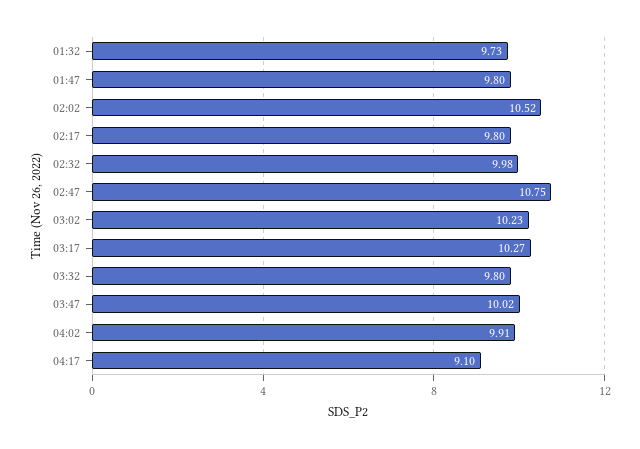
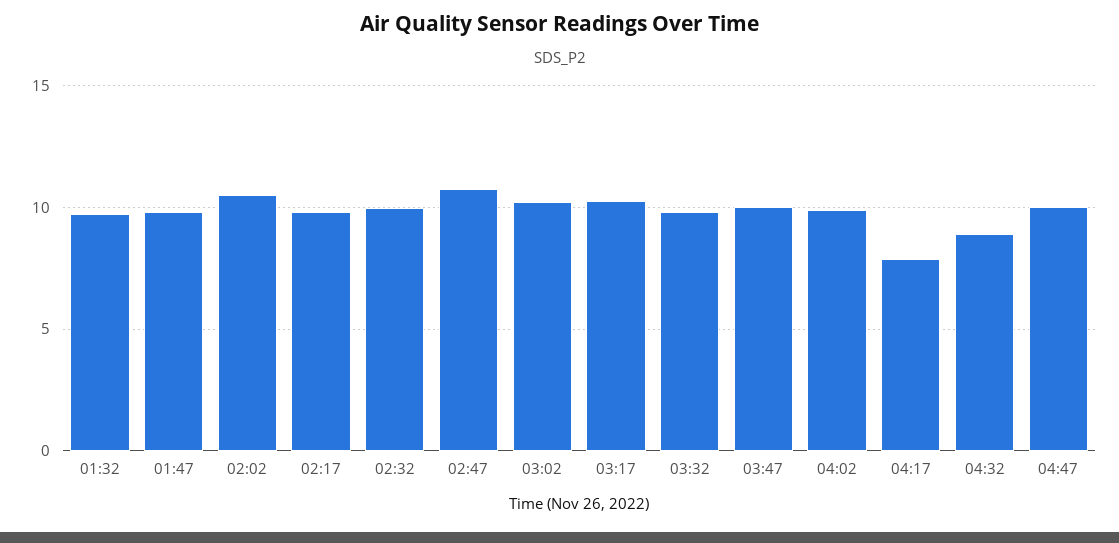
04:17: 9.1 -> 8
04:32: none -> 9
04:47: none -> 10

